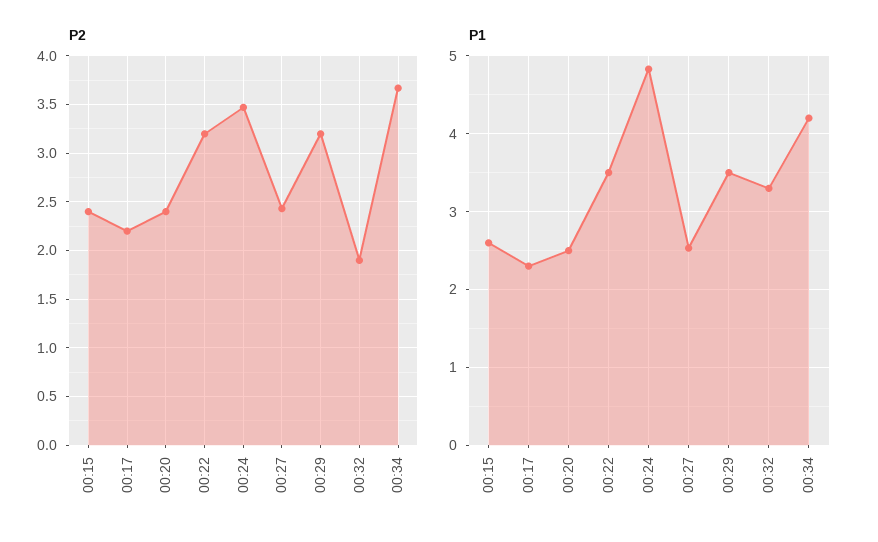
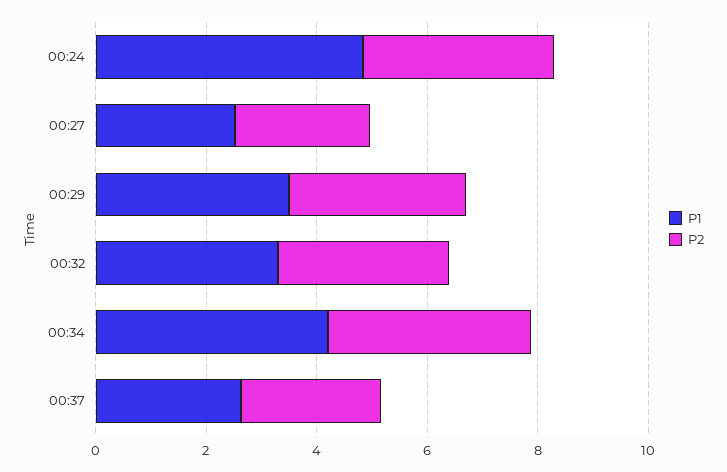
P2, 00:15: 2.4 -> none
P2, 00:17: 2.2 -> none
P2, 00:20: 2.4 -> none
P2, 00:22: 3.2 -> none
P2, 00:32: 1.9 -> 3
P1, 00:15: 2.6 -> none
P1, 00:17: 2.3 -> none
P1, 00:20: 2.5 -> none
P1, 00:22: 3.5 -> none
P1, 00:37: none -> 2.5
P2, 00:37: none -> 2.5

